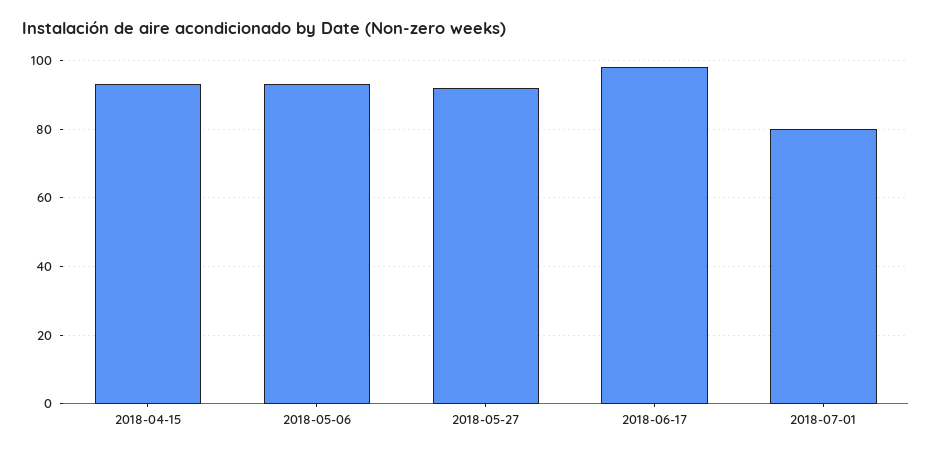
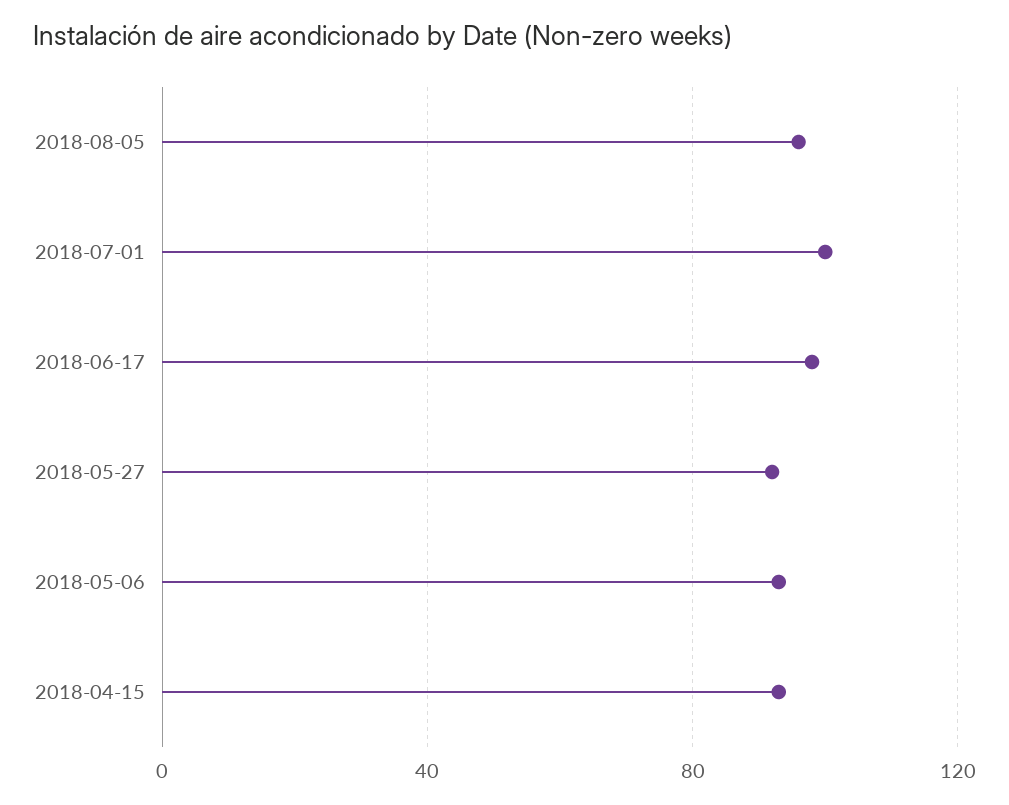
2018-07-01: 80 -> 100
2018-08-05: none -> 95

